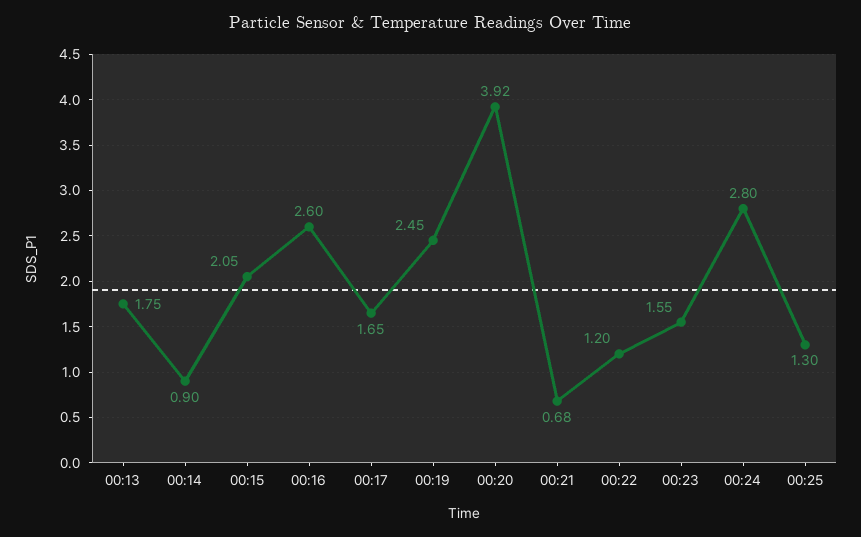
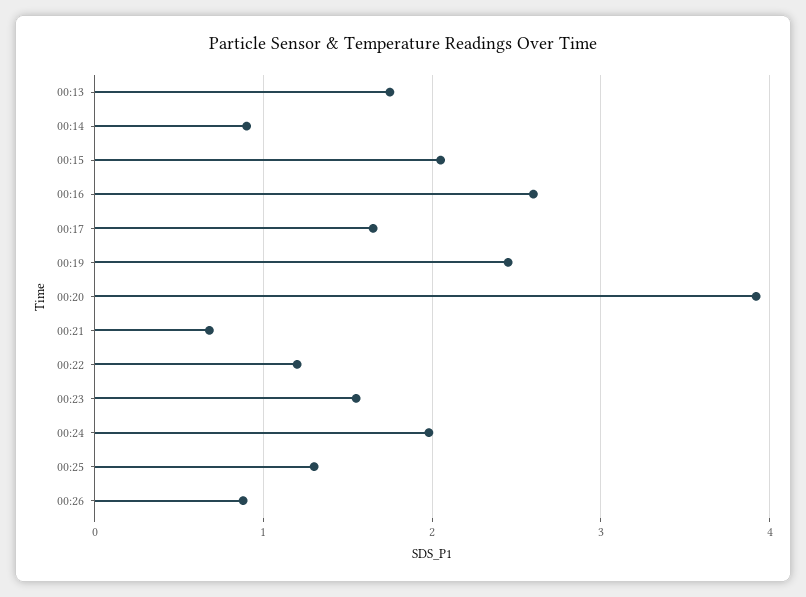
00:24: 2.8 -> 2
00:26: none -> 0.9

